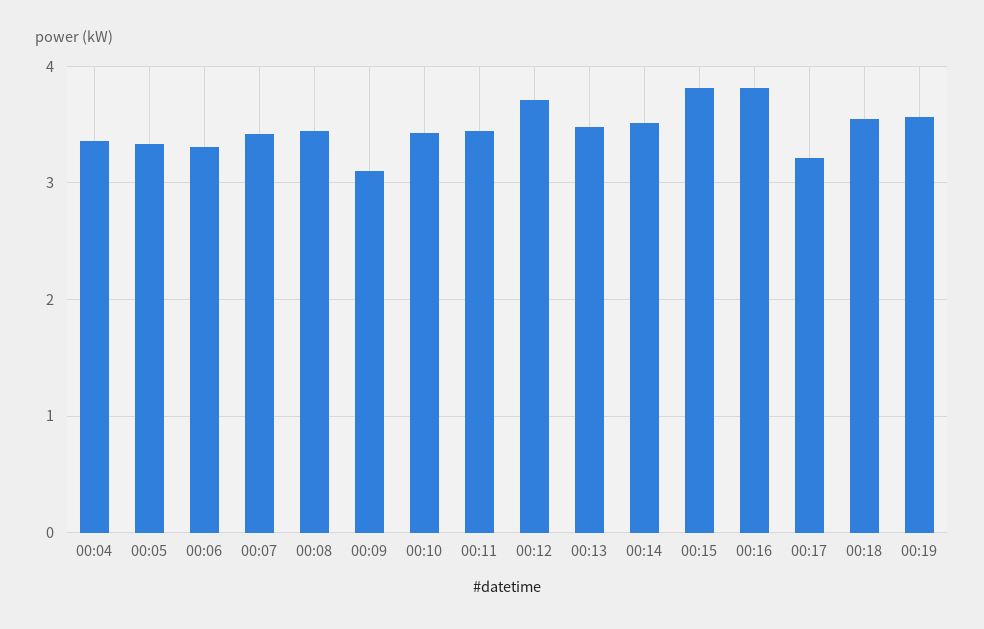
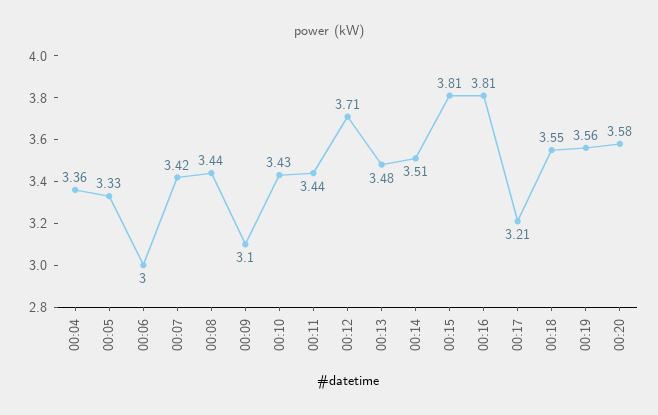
00:06: 3.3 -> 3
00:20: none -> 3.58

